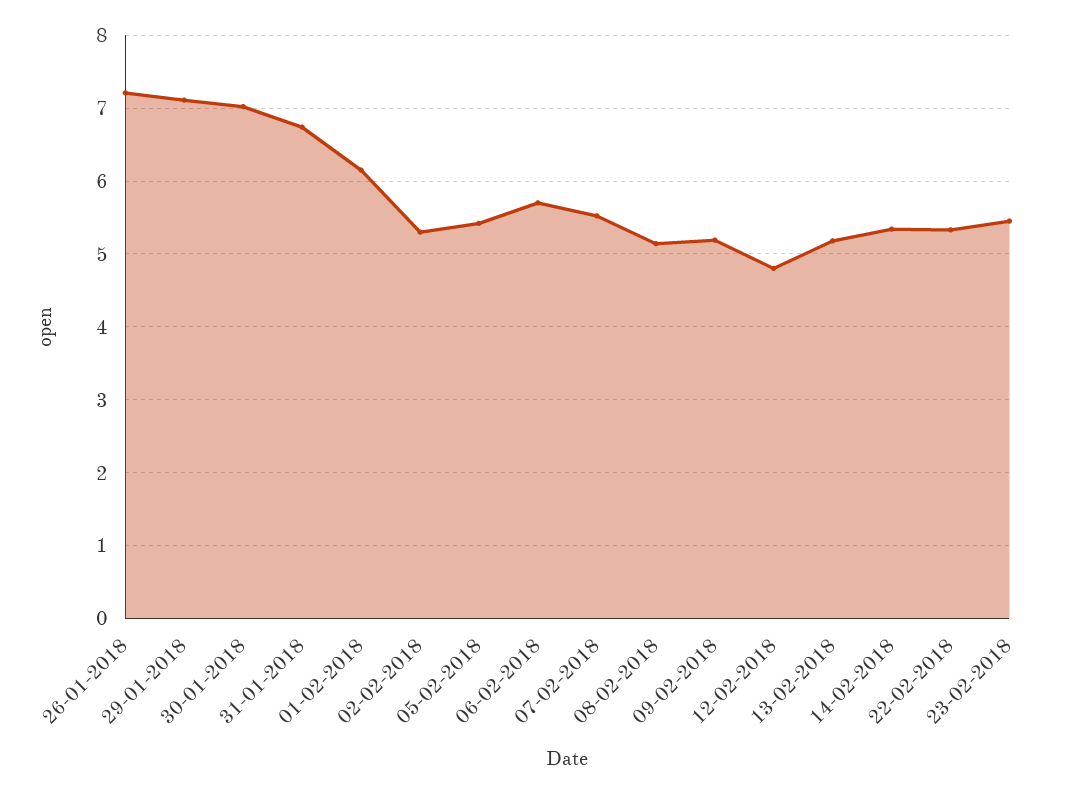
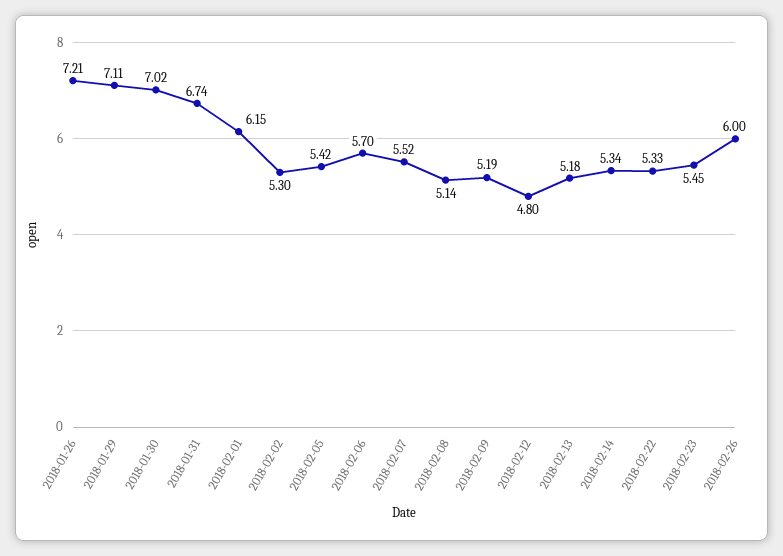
2018-02-26: none -> 6

